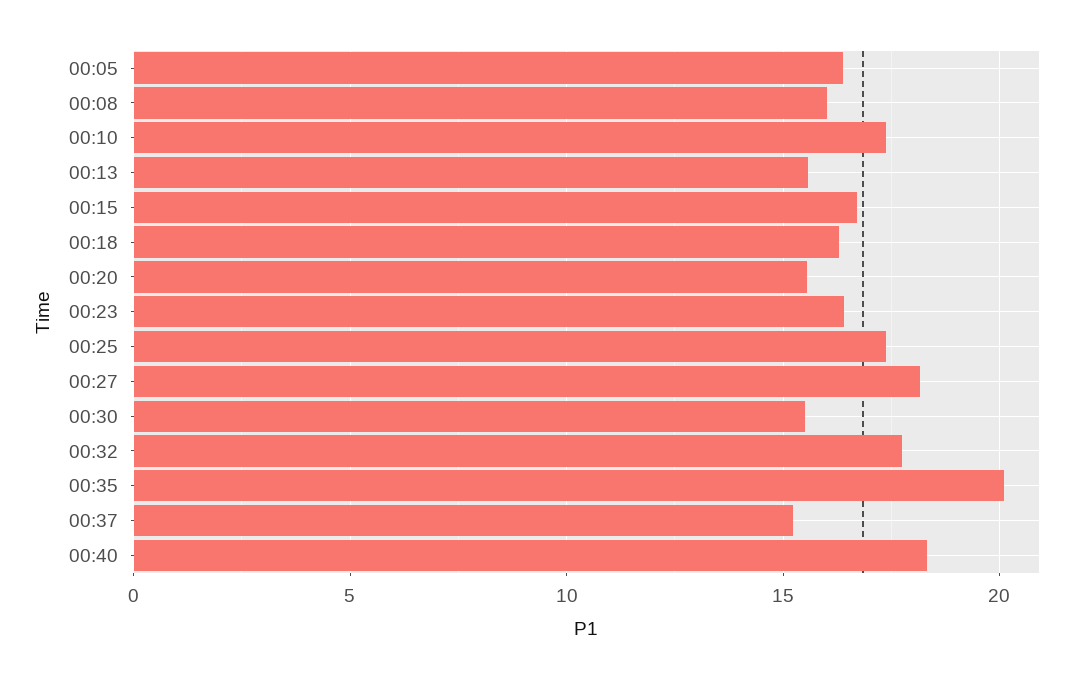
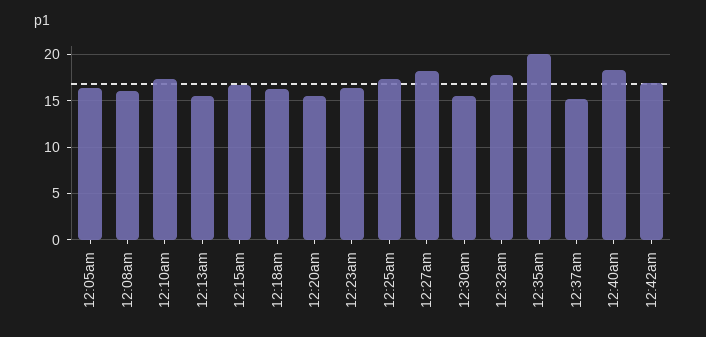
12:42am: none -> 17

